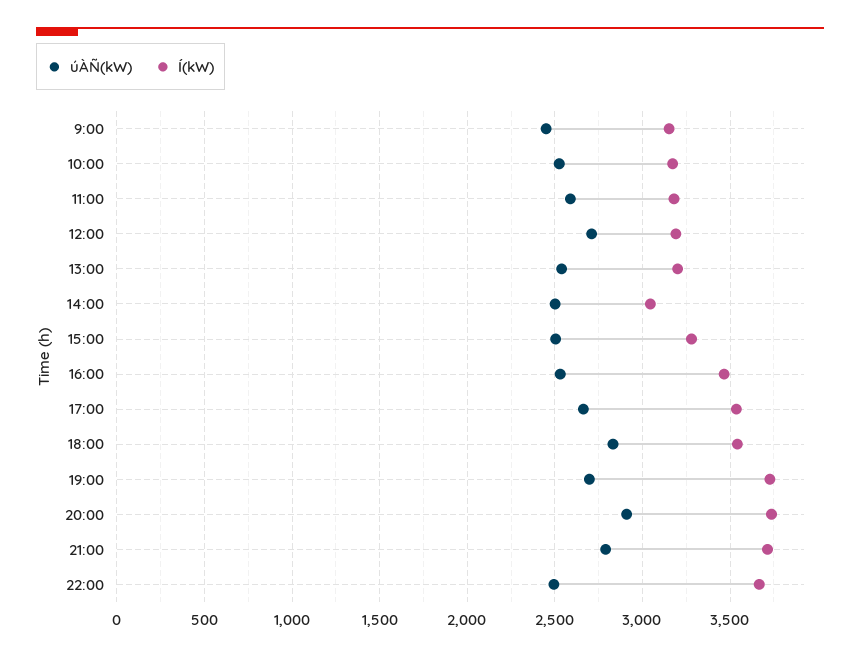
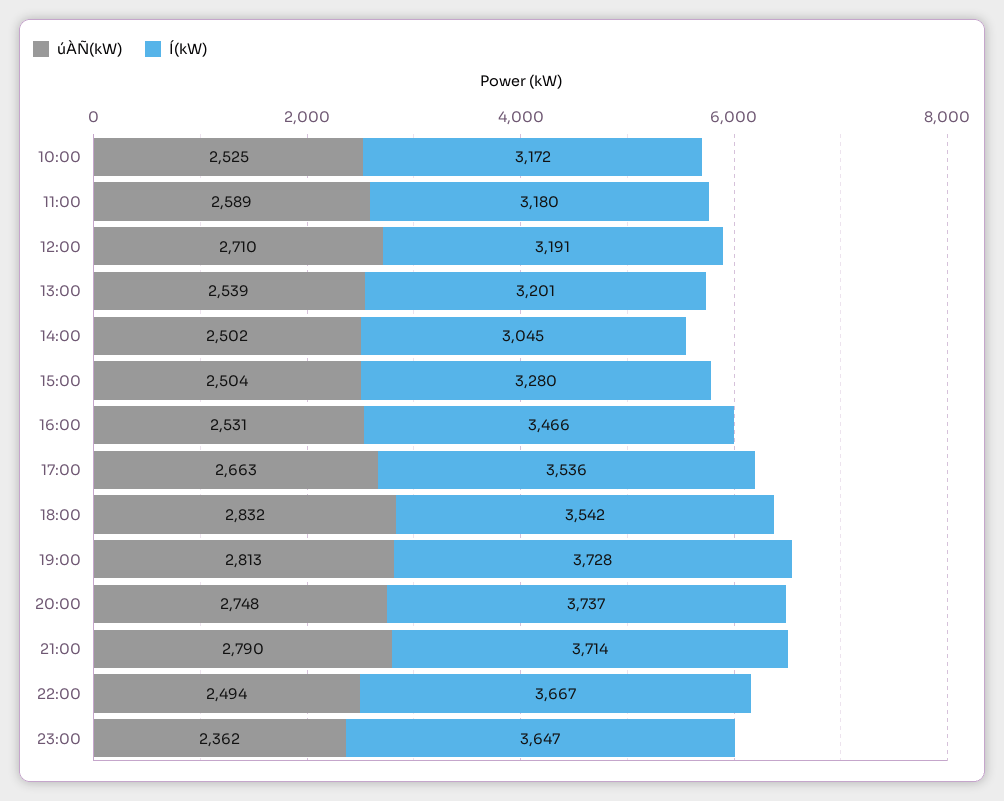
úÀÑ(kW), 9:00: 2450 -> none
Í(kW), 9:00: 3150 -> none
úÀÑ(kW), 19:00: 2700 -> 2813
úÀÑ(kW), 20:00: 2900 -> 2748
úÀÑ(kW), 23:00: none -> 2362
Í(kW), 23:00: none -> 3647

